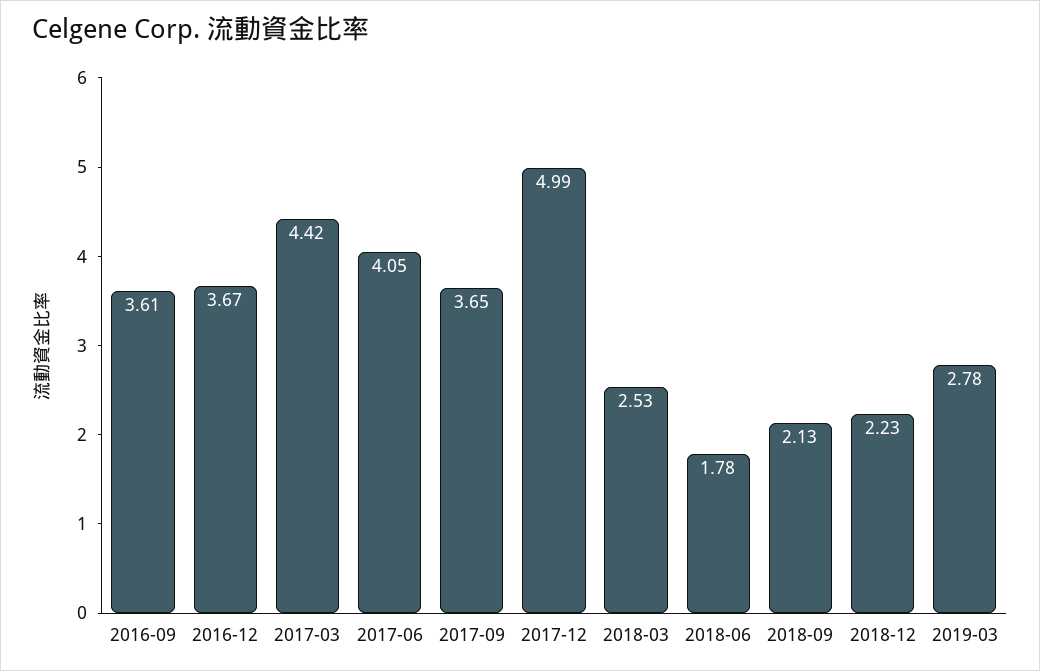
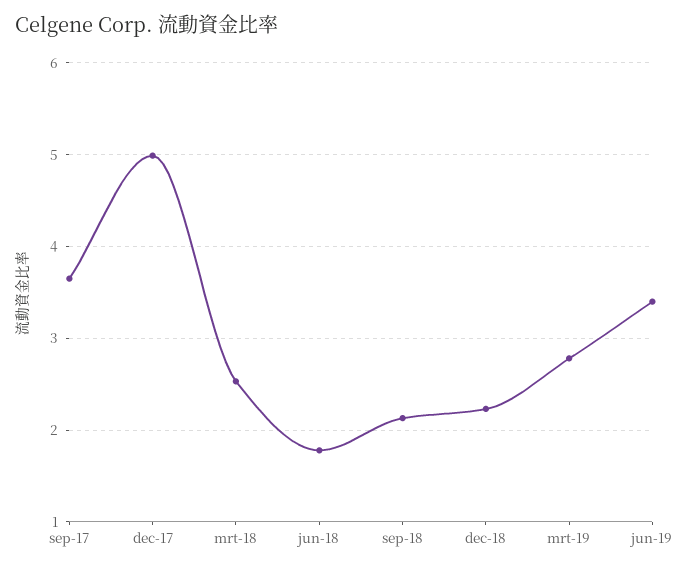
2016-09: 3.61 -> none
2016-12: 3.67 -> none
2017-03: 4.42 -> none
2017-06: 4.05 -> none
jun-19: none -> 3.4

